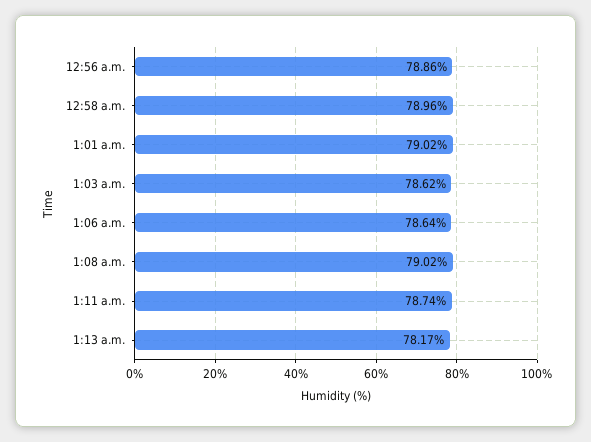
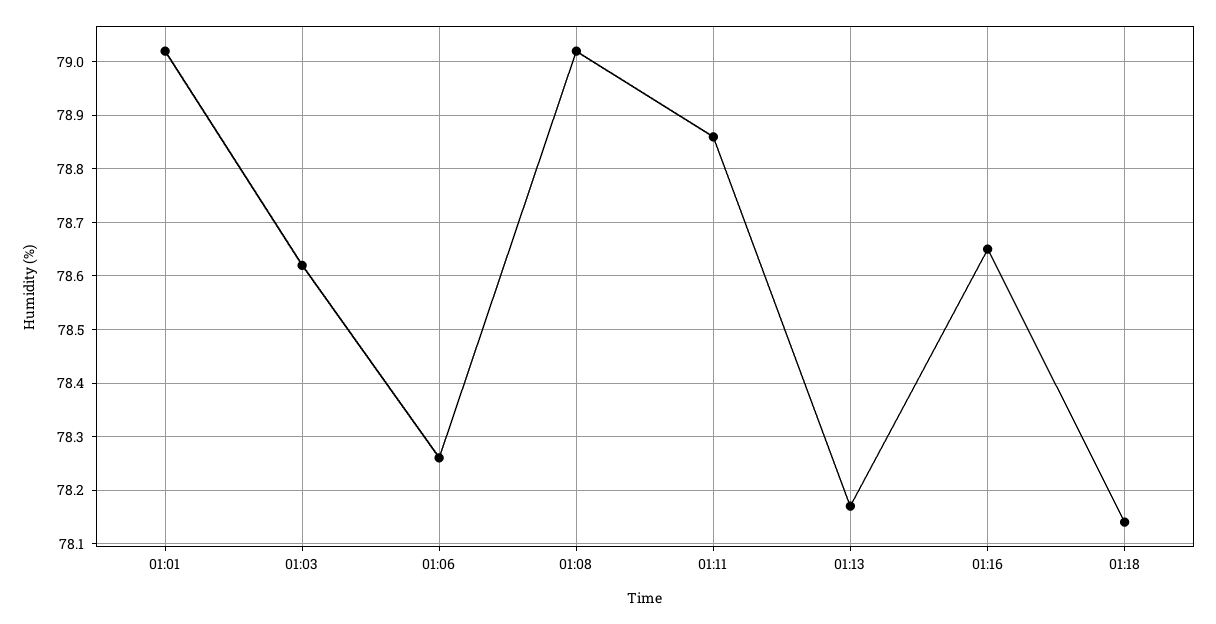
12:56 a.m.: 78.86 -> none
12:58 a.m.: 78.96 -> none
1:06 a.m.: 78.64 -> 78.25
1:11 a.m.: 78.74 -> 78.85
01:16: none -> 78.65
01:18: none -> 78.15

